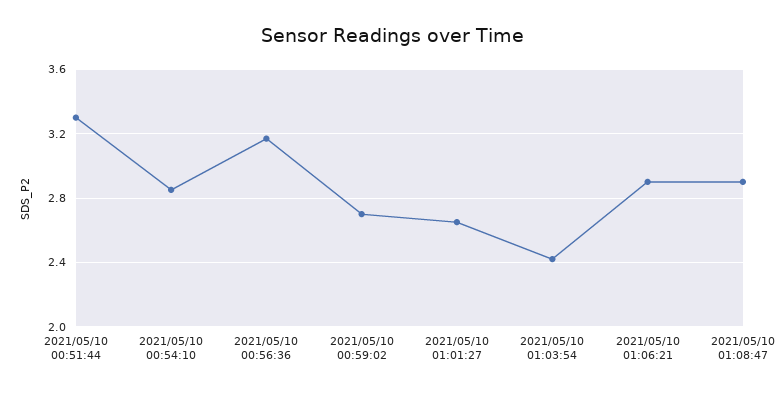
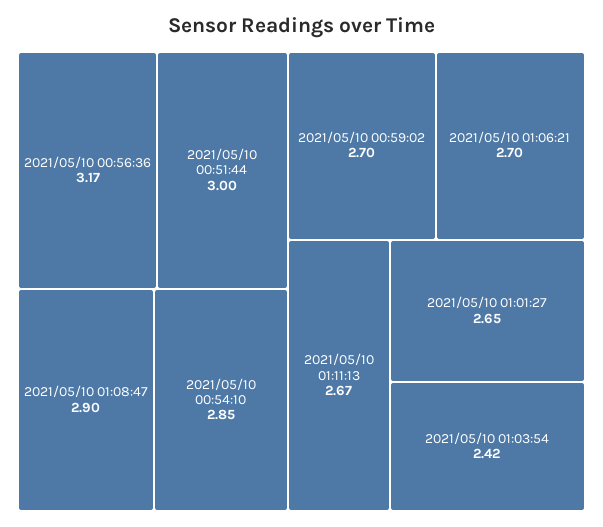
2021/05/10 00:51:44: 3.3 -> 3
2021/05/10 01:06:21: 2.9 -> 2.7
2021/05/10 01:11:13: none -> 2.67

